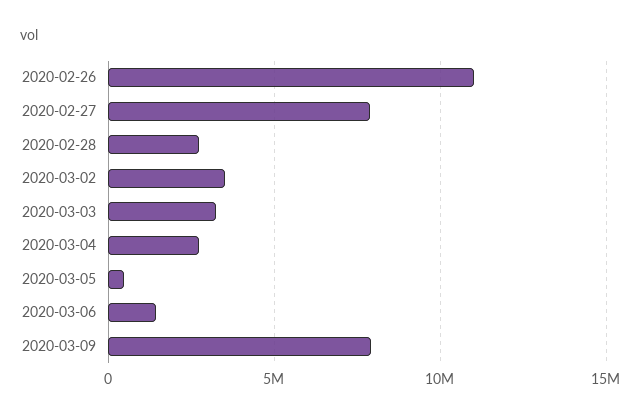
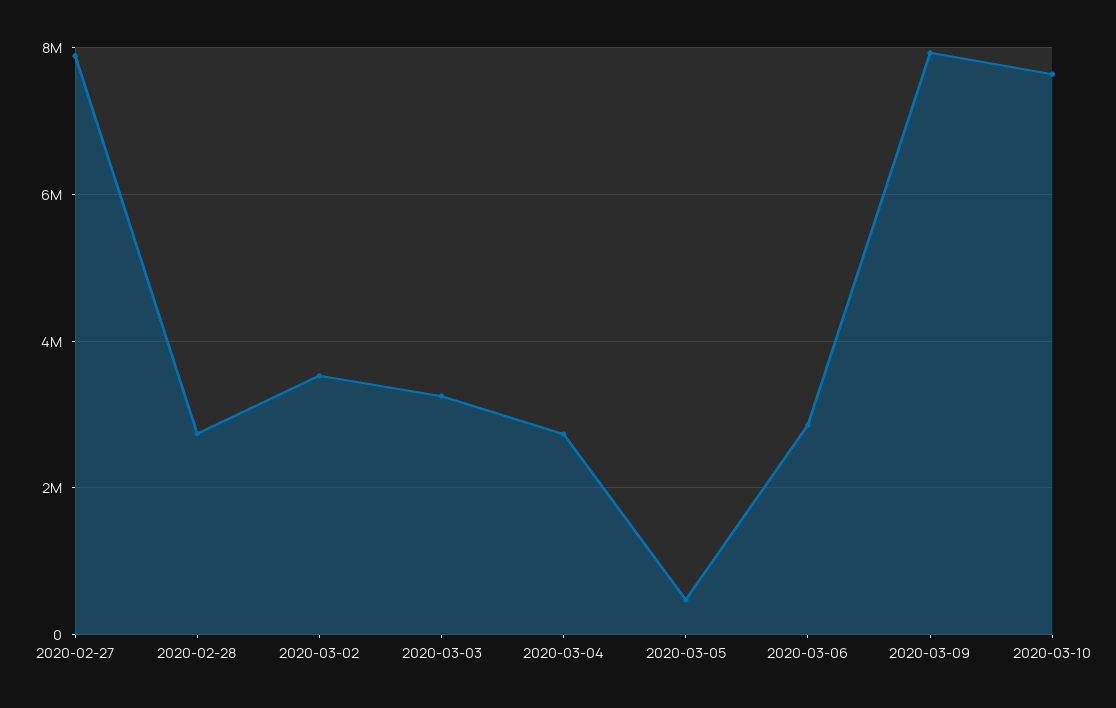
2020-02-26: 11000000 -> none
2020-03-06: 1500000 -> 2800000
2020-03-10: none -> 7600000

